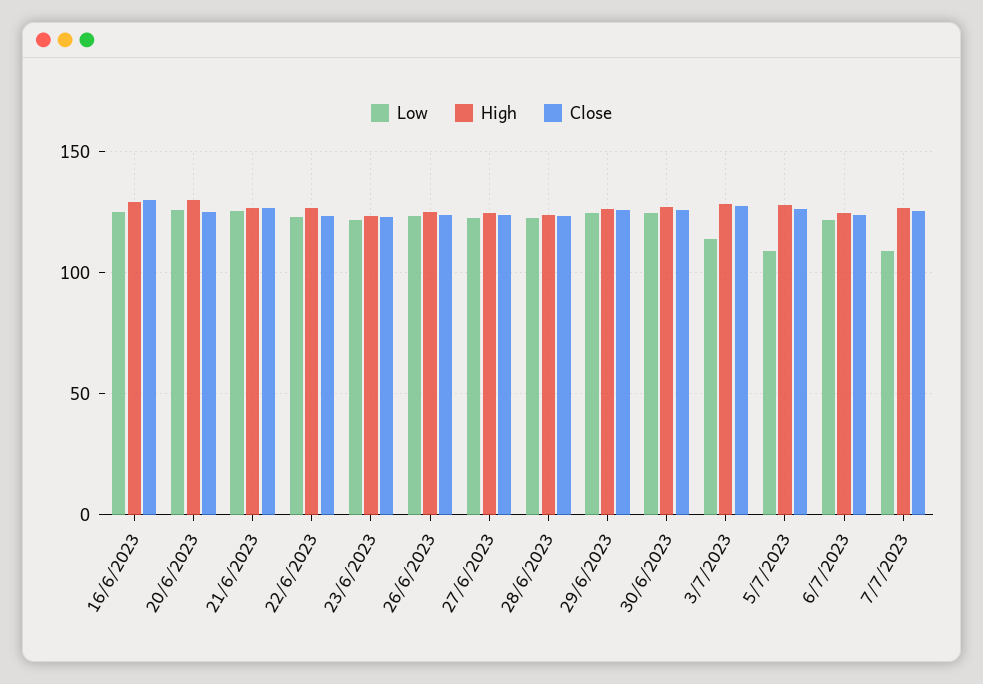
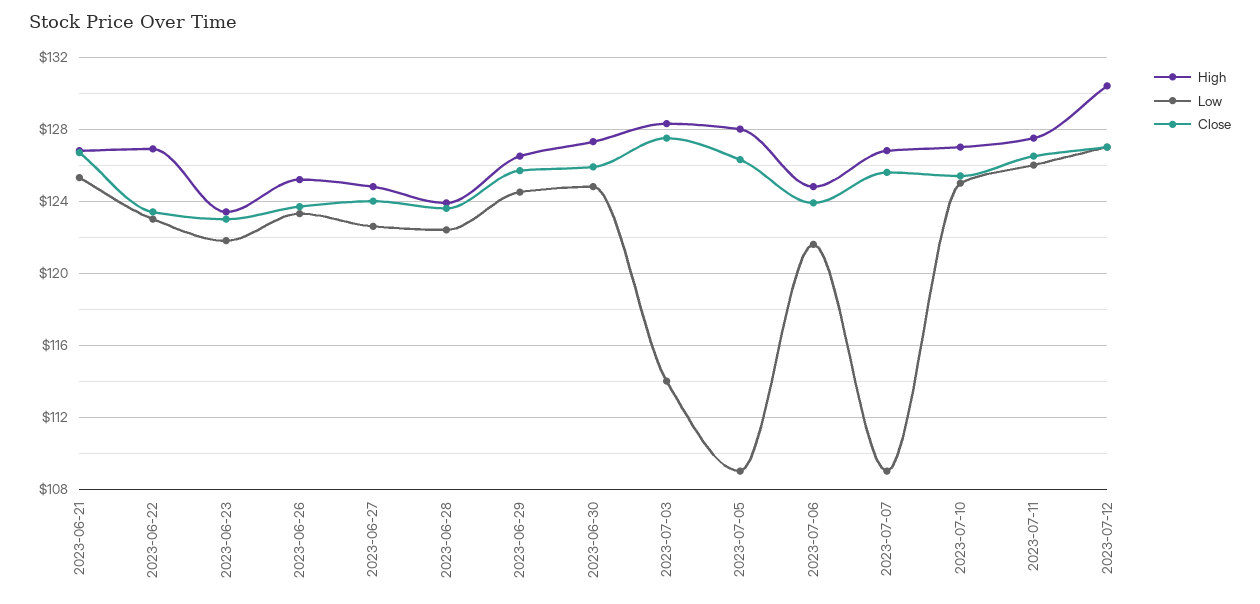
Low, 16/6/2023: 125 -> none
High, 16/6/2023: 130 -> none
Close, 16/6/2023: 130 -> none
Low, 20/6/2023: 125 -> none
High, 20/6/2023: 130 -> none
Close, 20/6/2023: 125 -> none
High, 2023-07-10: none -> 127
Low, 2023-07-10: none -> 125
Close, 2023-07-10: none -> 125.5
High, 2023-07-11: none -> 127.5
Low, 2023-07-11: none -> 126
Close, 2023-07-11: none -> 126.5
High, 2023-07-12: none -> 130.5
Low, 2023-07-12: none -> 127
Close, 2023-07-12: none -> 127

